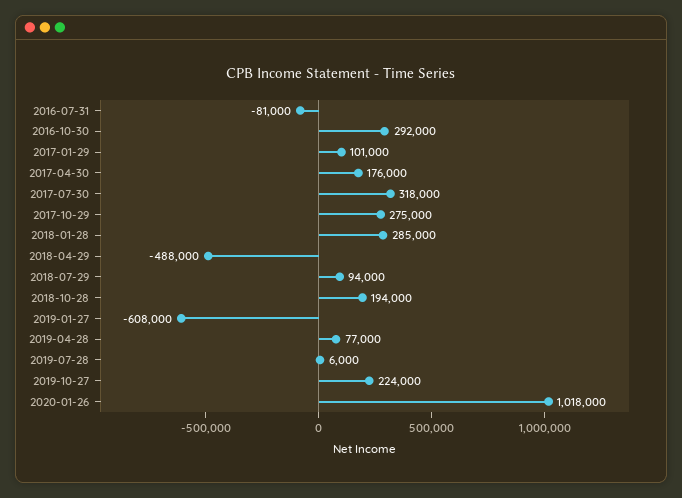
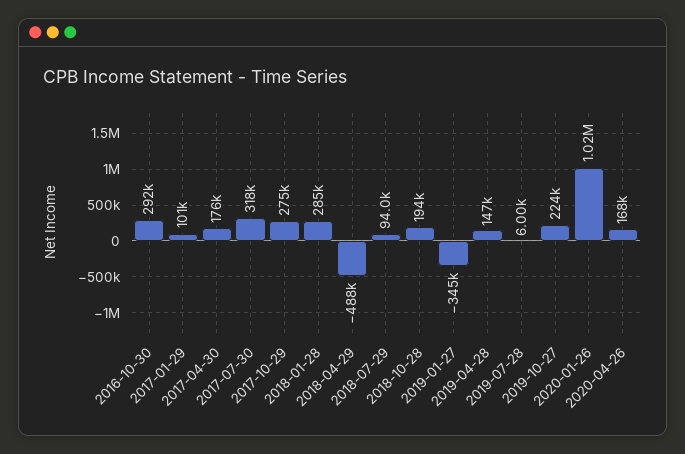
2016-07-31: -81000 -> none
2019-01-27: -608000 -> -345000
2019-04-28: 77000 -> 147000
2020-04-26: none -> 168000

